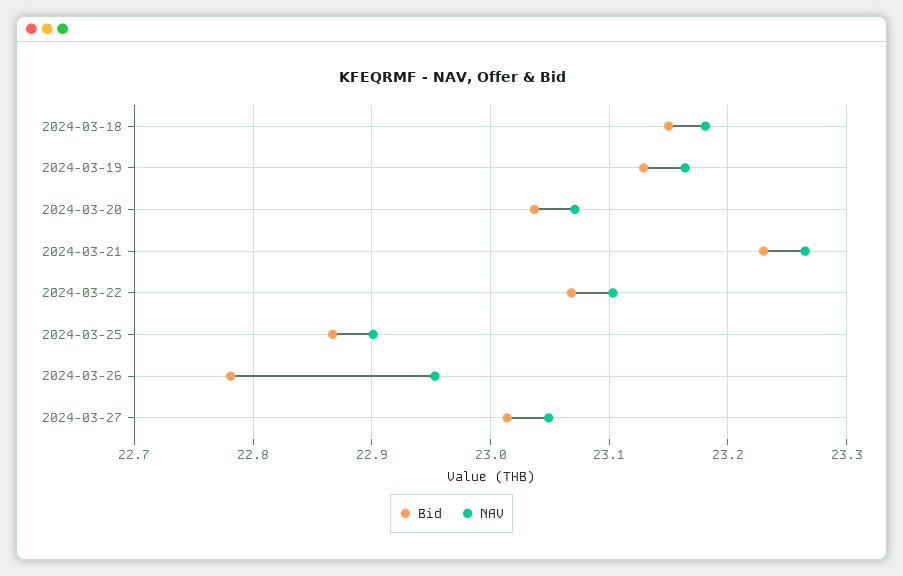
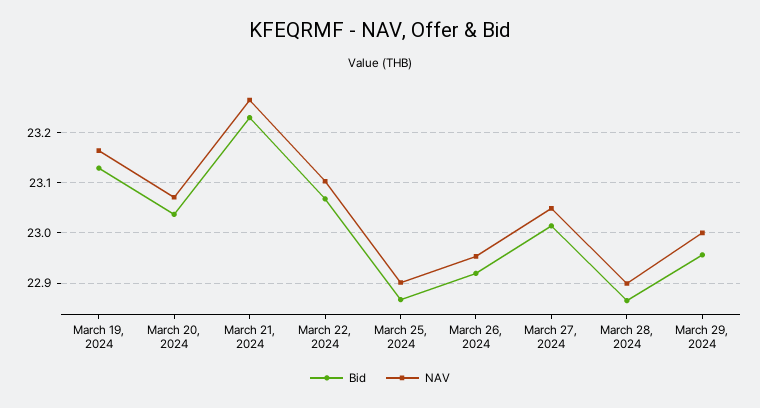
Bid, 2024-03-18: 23.15 -> none
NAV, 2024-03-18: 23.18 -> none
Bid, 2024-03-26: 22.78 -> 22.92
Bid, March 28, 2024: none -> 22.86
NAV, March 28, 2024: none -> 22.9
Bid, March 29, 2024: none -> 22.96
NAV, March 29, 2024: none -> 23

